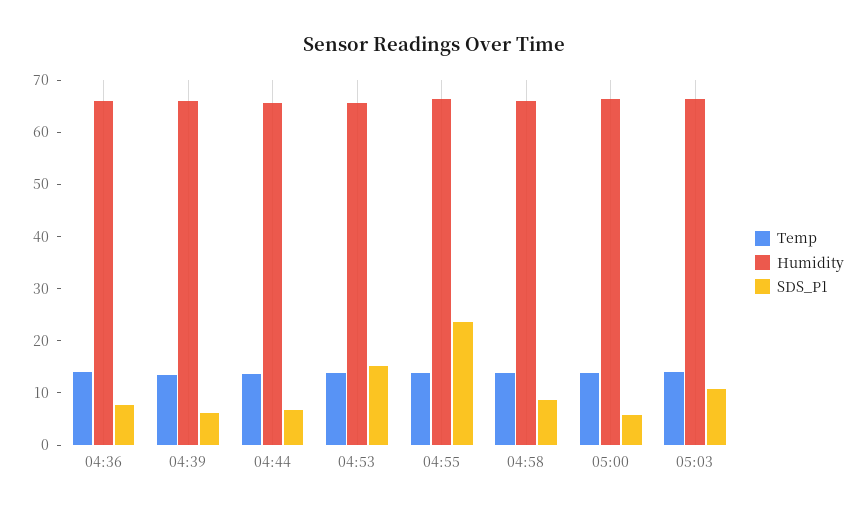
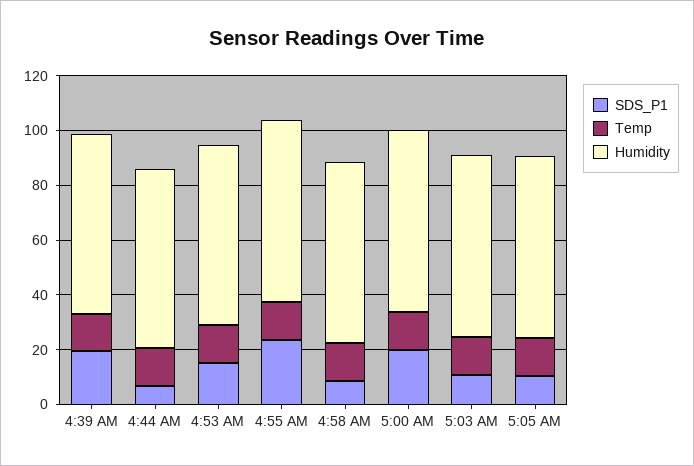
Temp, 04:36: 14 -> none
Humidity, 04:36: 66 -> none
SDS_P1, 04:36: 8 -> none
SDS_P1, 04:39: 6 -> 20
SDS_P1, 05:00: 6 -> 20
SDS_P1, 5:05 AM: none -> 10
Temp, 5:05 AM: none -> 15
Humidity, 5:05 AM: none -> 65

